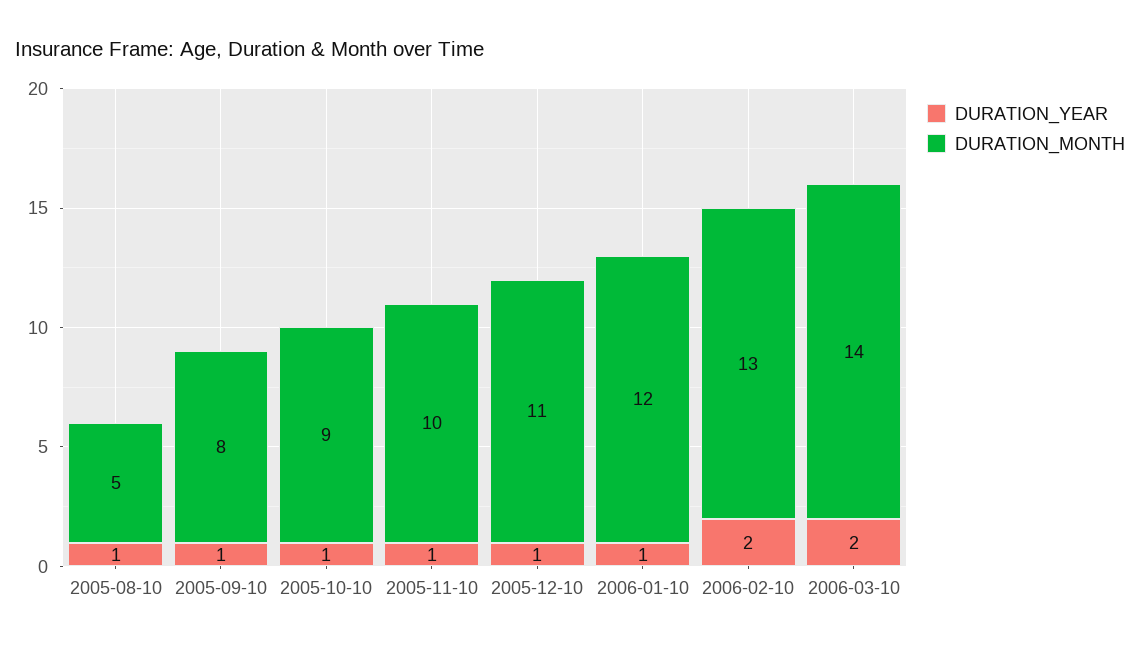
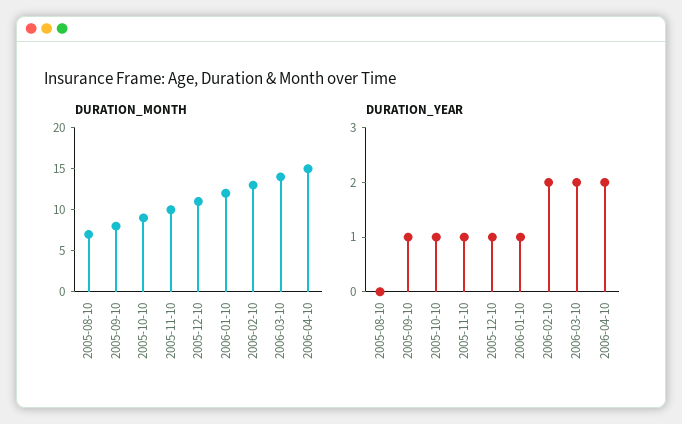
DURATION_YEAR, 2005-08-10: 1 -> 0
DURATION_MONTH, 2005-08-10: 5 -> 7
DURATION_MONTH, 2006-04-10: none -> 15
DURATION_YEAR, 2006-04-10: none -> 2

